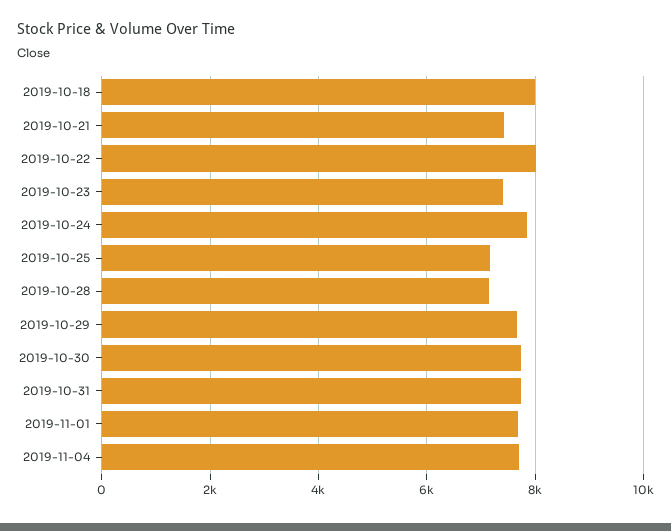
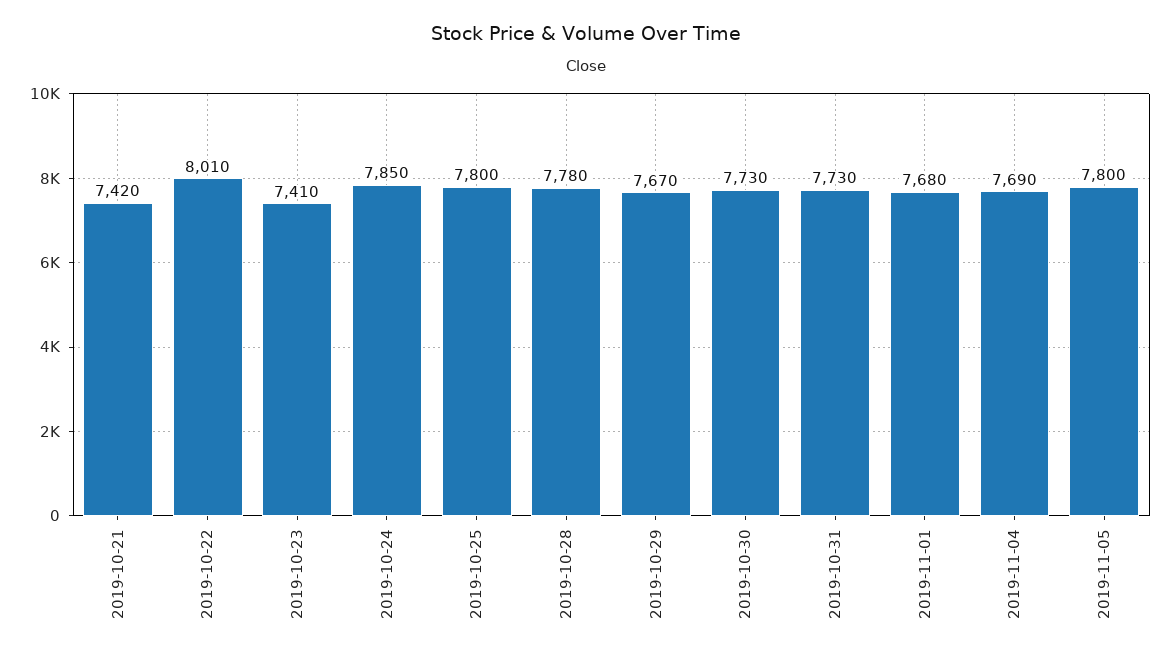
2019-10-18: 8000 -> none
2019-10-25: 7200 -> 7800
2019-10-28: 7200 -> 7780
2019-11-05: none -> 7800

